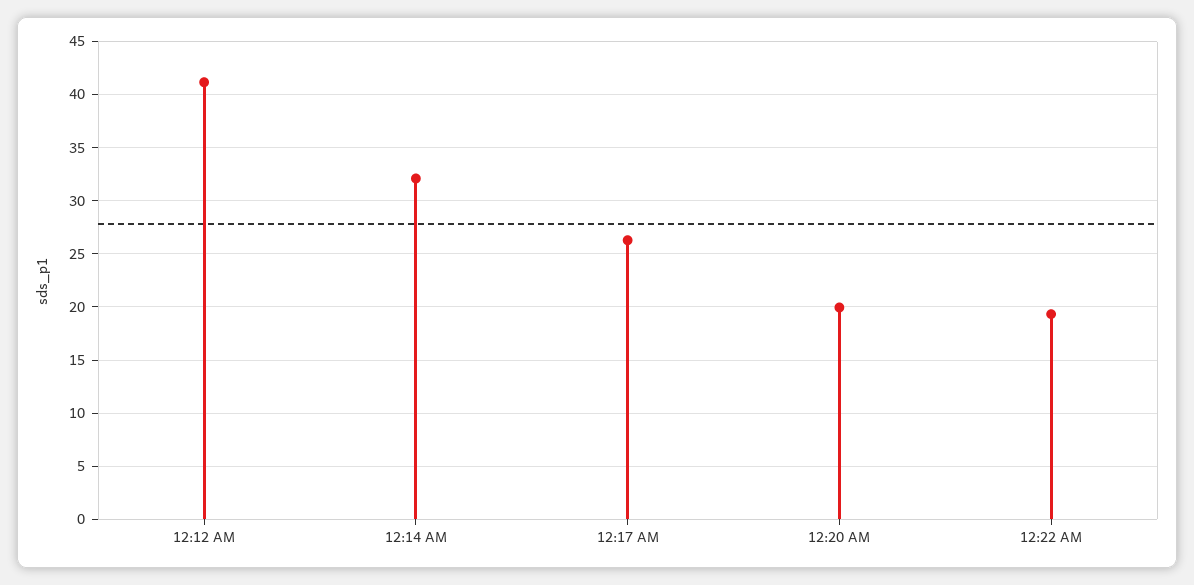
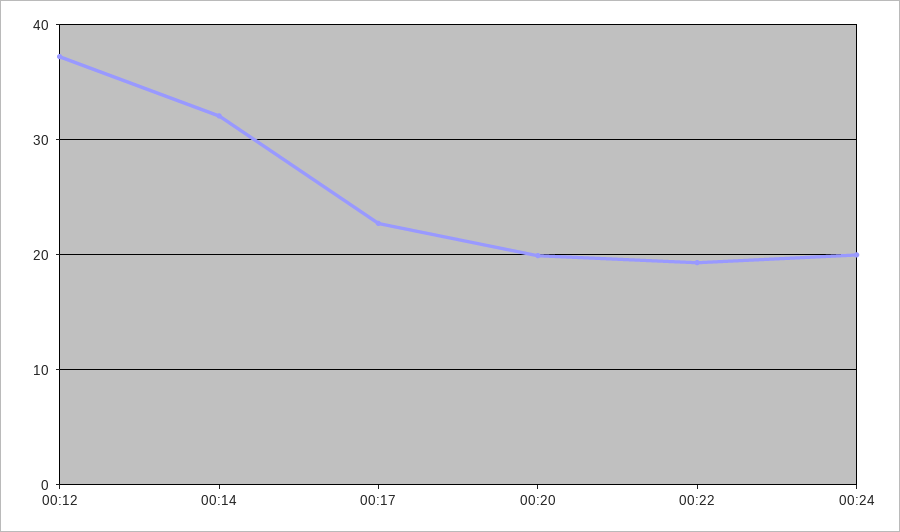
12:12 AM: 41 -> 37
12:17 AM: 26 -> 23
00:24: none -> 20

